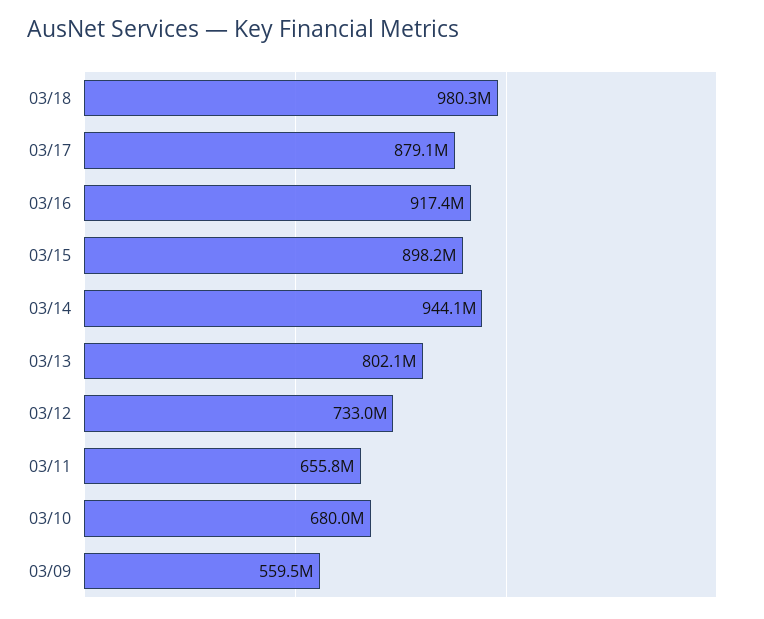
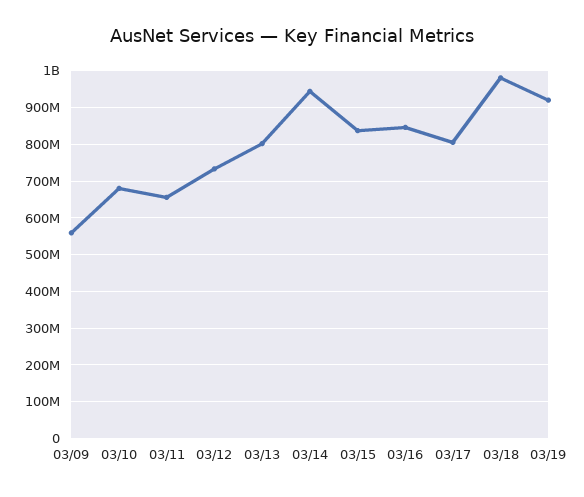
03/17: 879100000 -> 800000000
03/16: 917400000 -> 840000000
03/15: 898200000 -> 840000000
03/19: none -> 920000000

